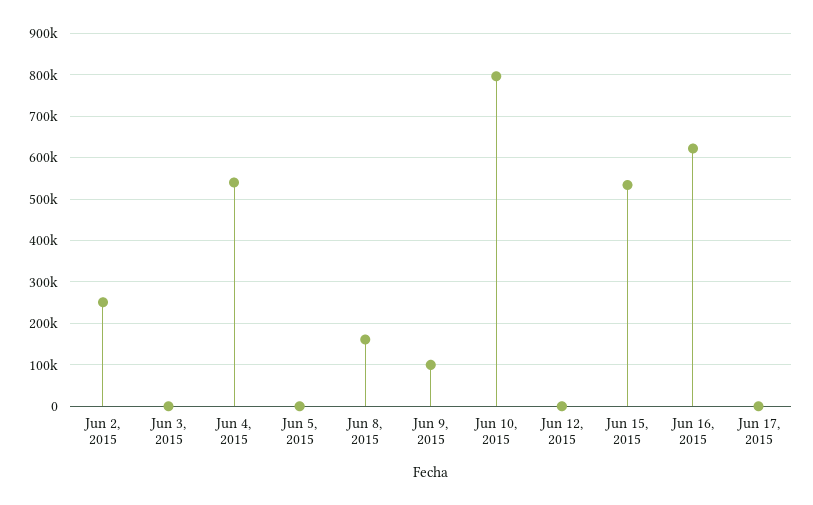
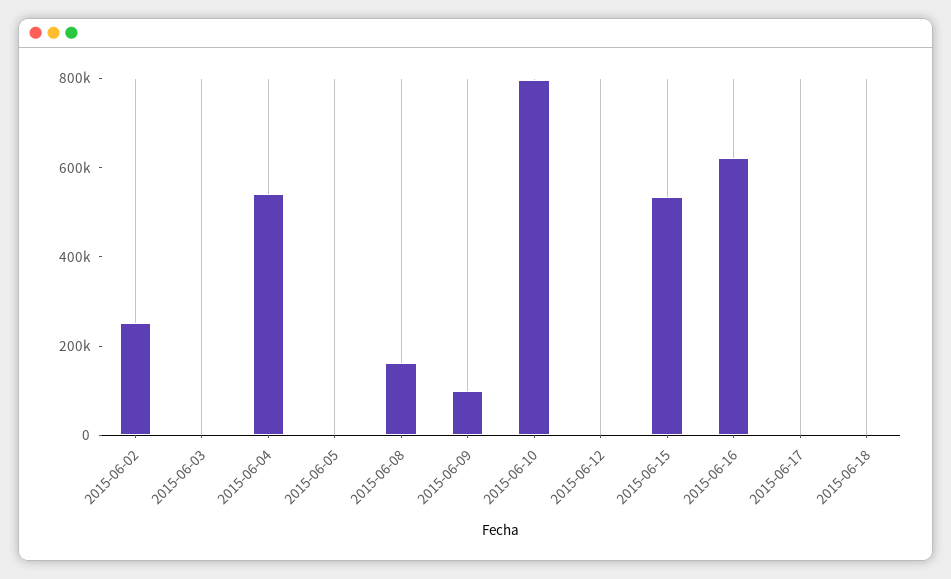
2015-06-18: none -> 0

